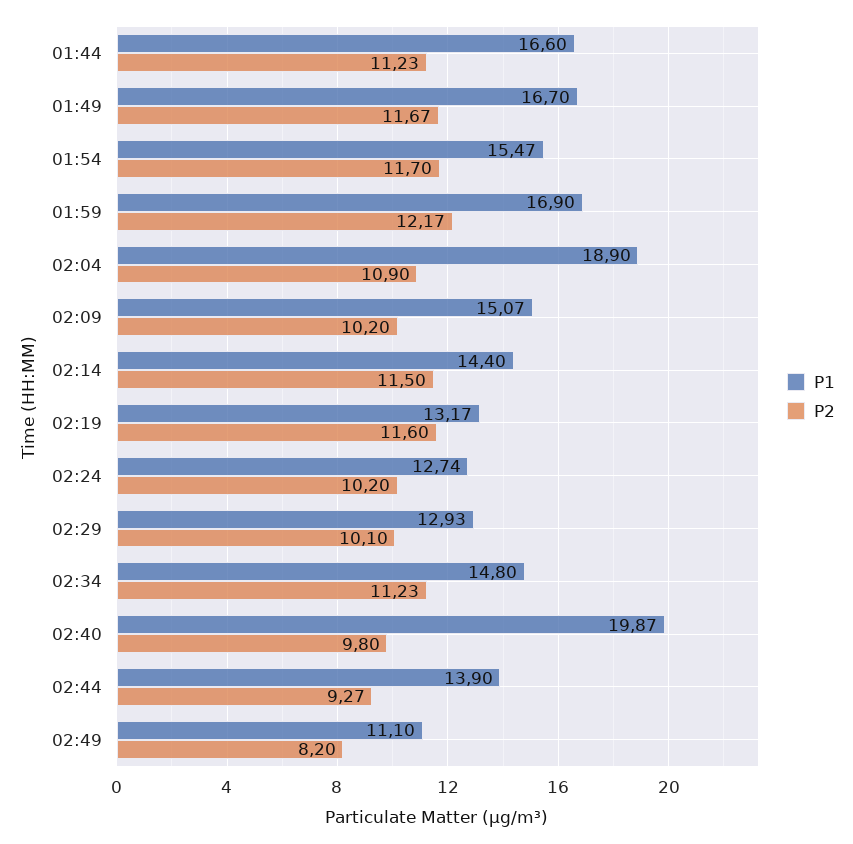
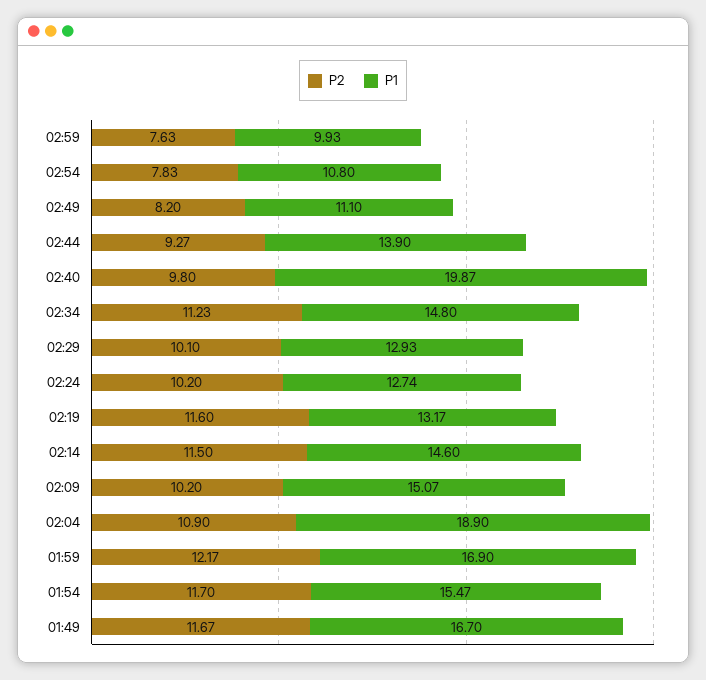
P1, 01:44: 16.6 -> none
P2, 01:44: 11.23 -> none
P1, 02:14: 14.4 -> 14.6
P2, 02:59: none -> 7.63
P1, 02:59: none -> 9.93
P2, 02:54: none -> 7.83
P1, 02:54: none -> 10.8

